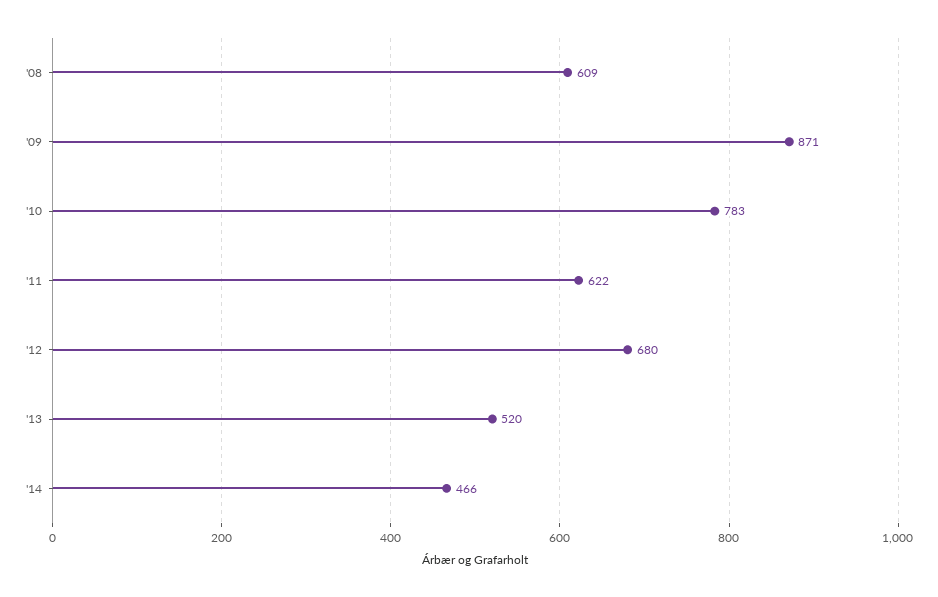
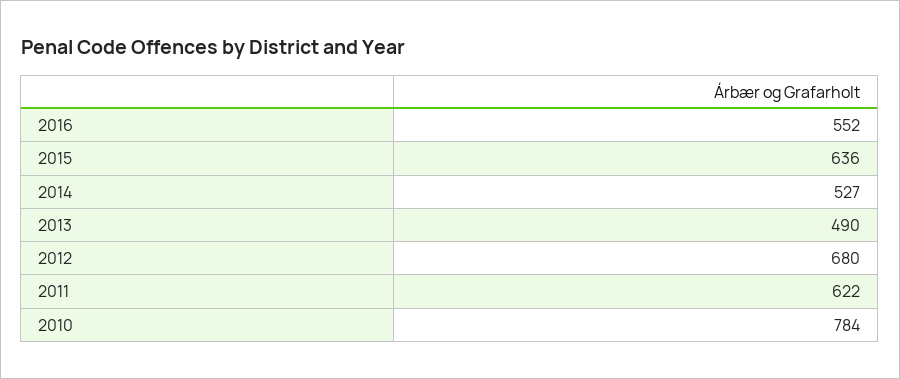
'08: 609 -> none
'09: 871 -> none
'10: 783 -> 784
'13: 520 -> 490
'14: 466 -> 527
2016: none -> 552
2015: none -> 636

